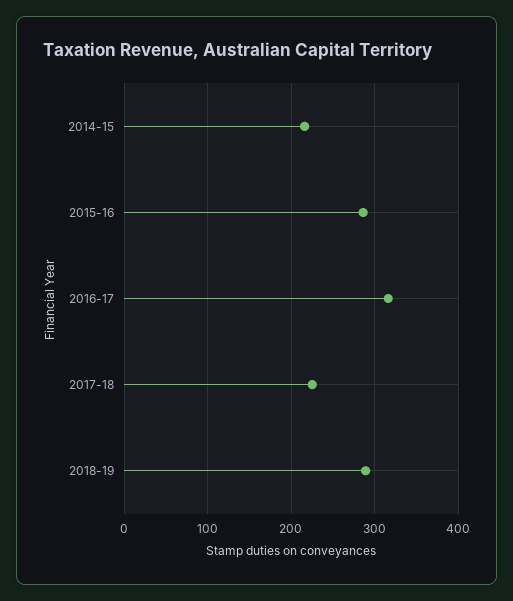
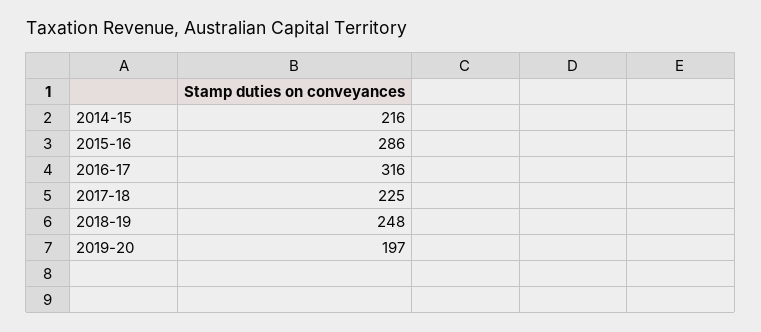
2018-19: 290 -> 248
2019-20: none -> 197

